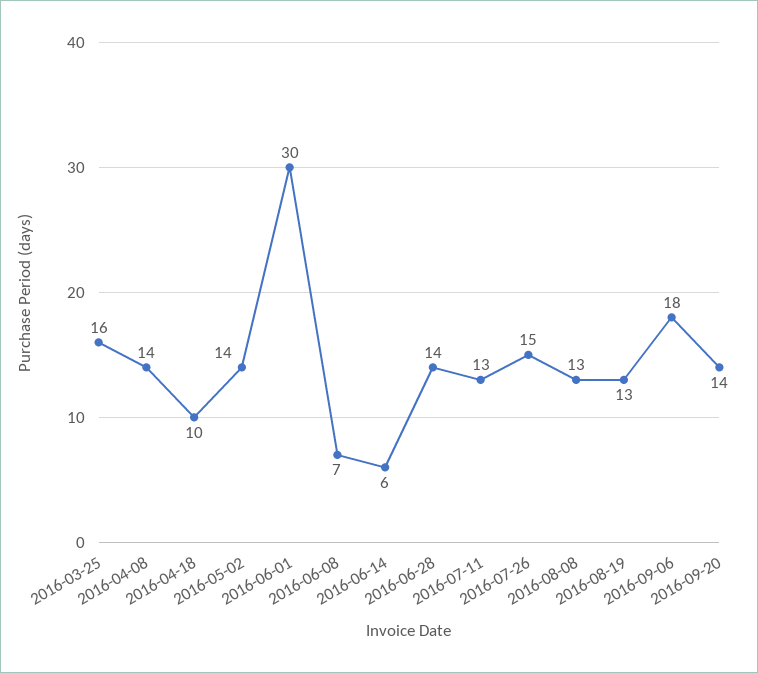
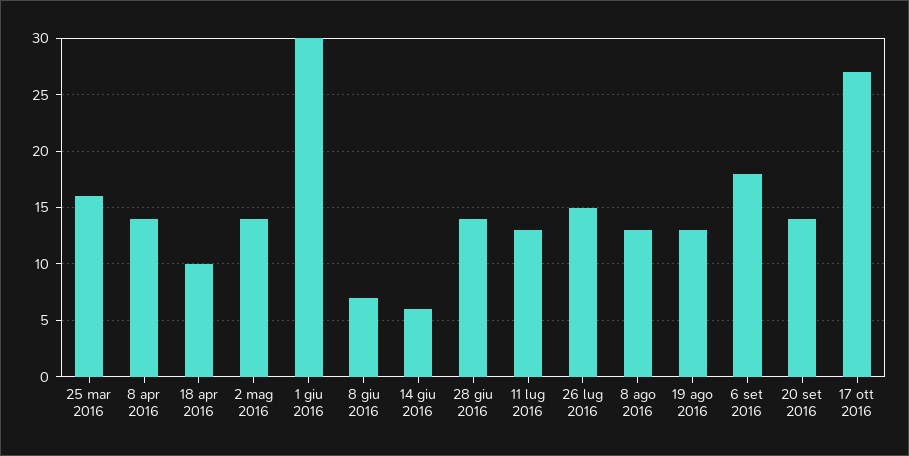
17 ott 2016: none -> 27

